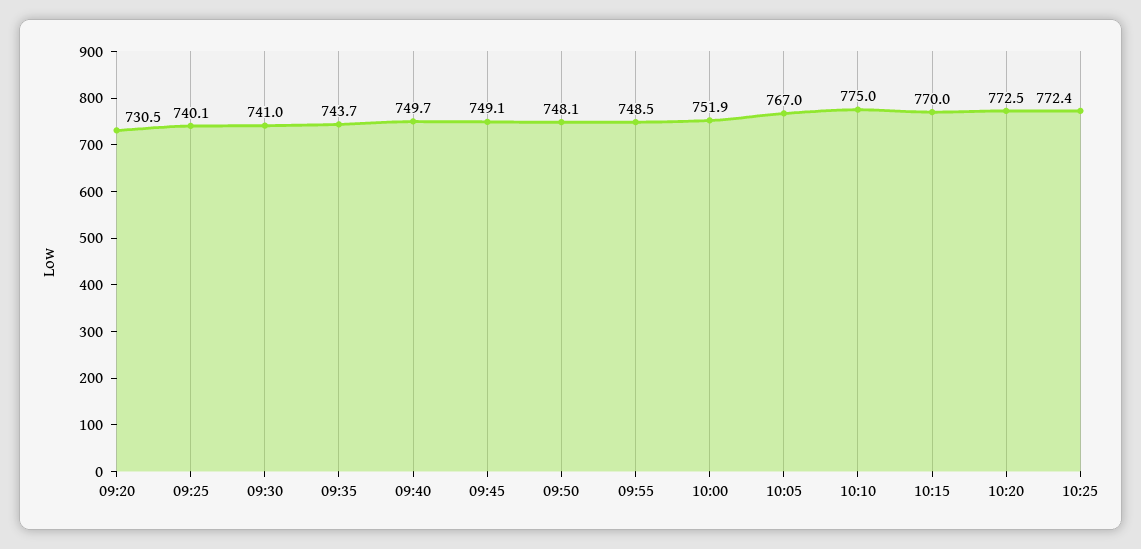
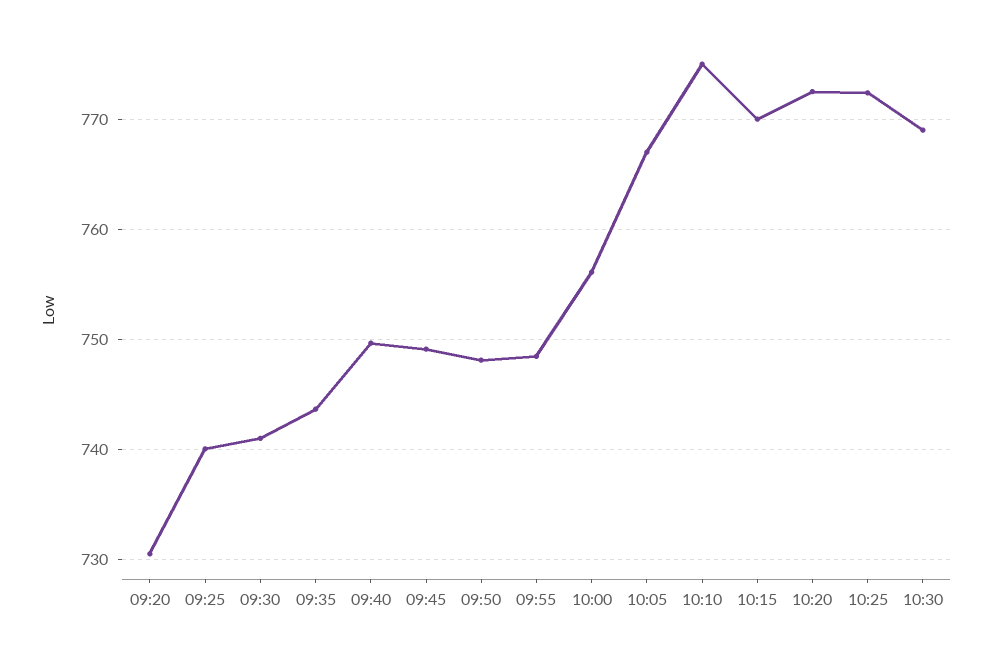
10:00: 751.9 -> 756
10:30: none -> 769

